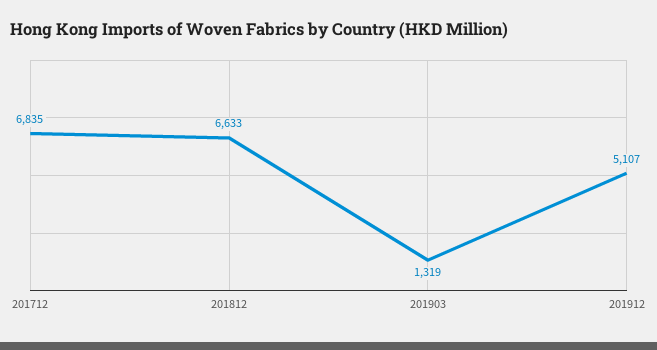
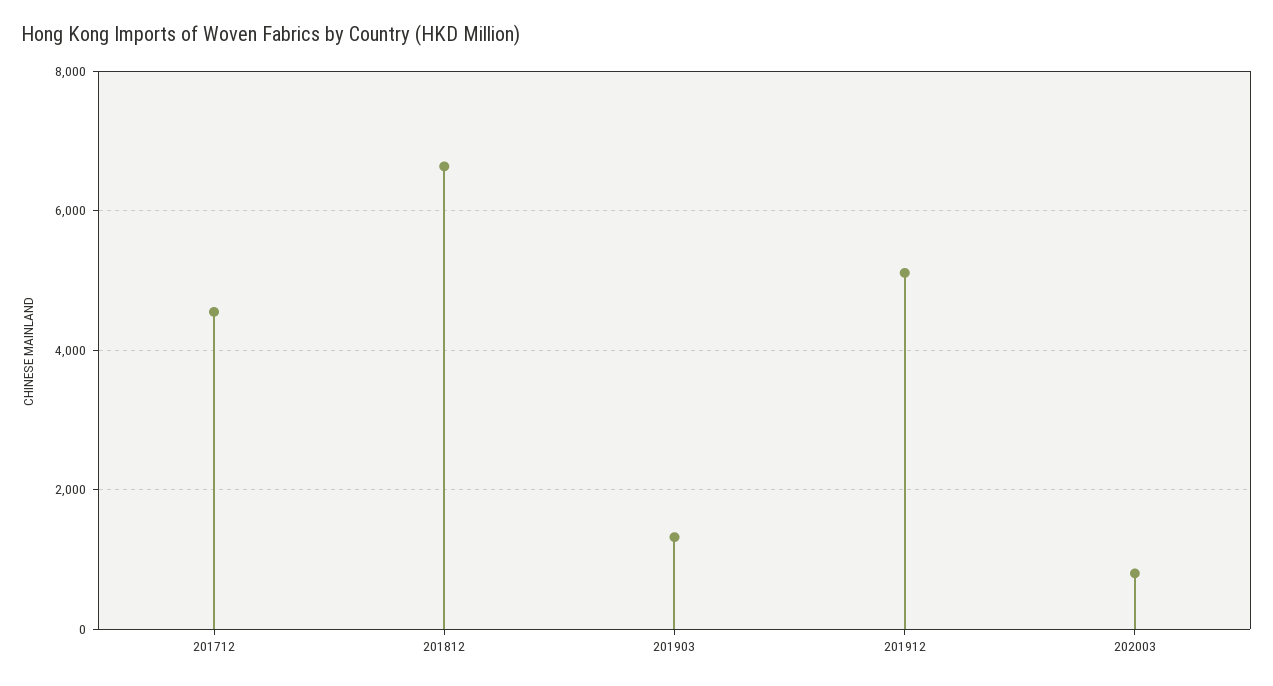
201712: 6835 -> 4600
202003: none -> 800

